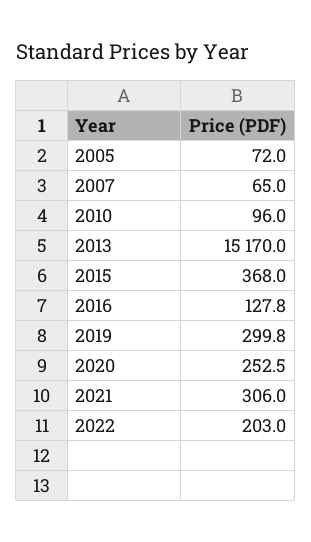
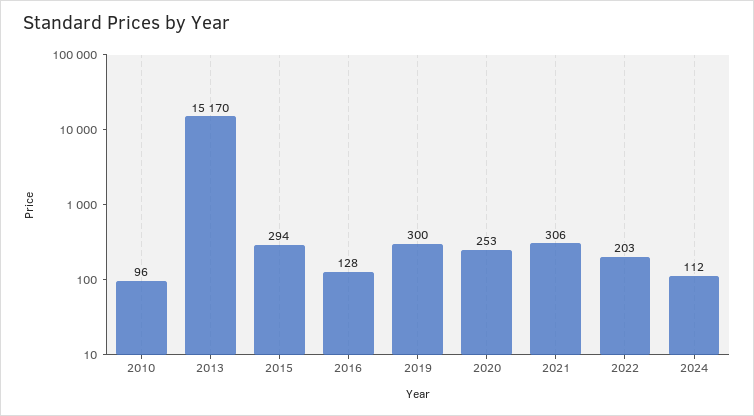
2005: 72 -> none
2007: 65 -> none
2015: 368 -> 294
2024: none -> 112

